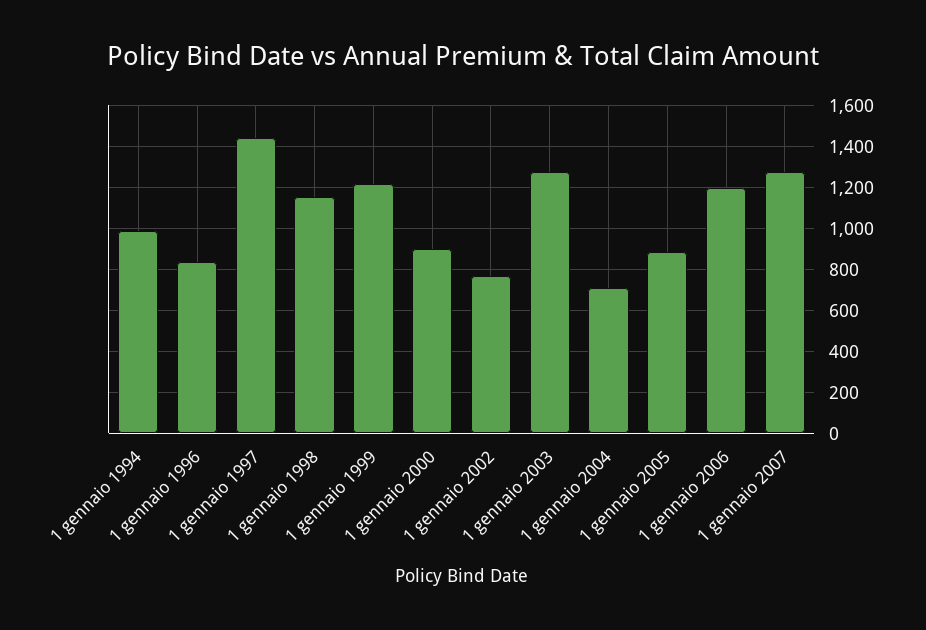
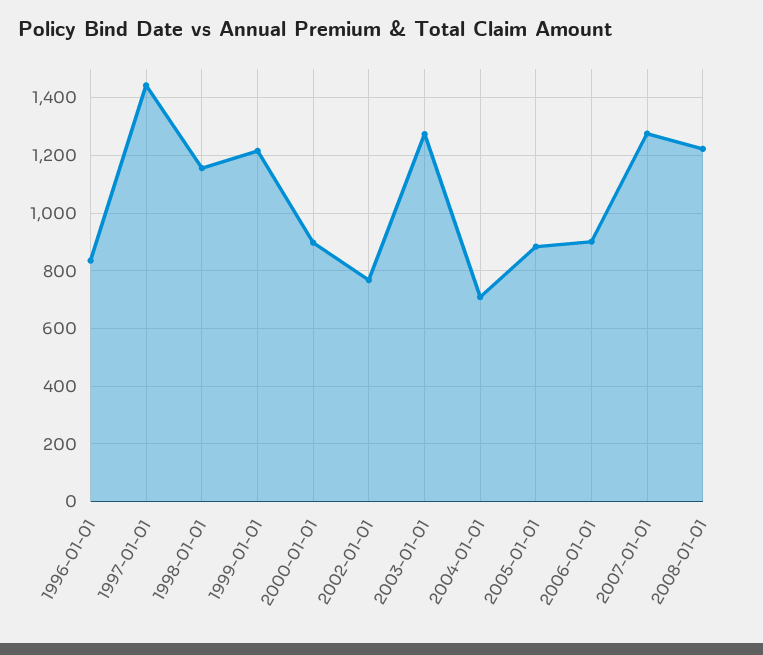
1 gennaio 1994: 1000 -> none
1 gennaio 2006: 1200 -> 900
2008-01-01: none -> 1225

